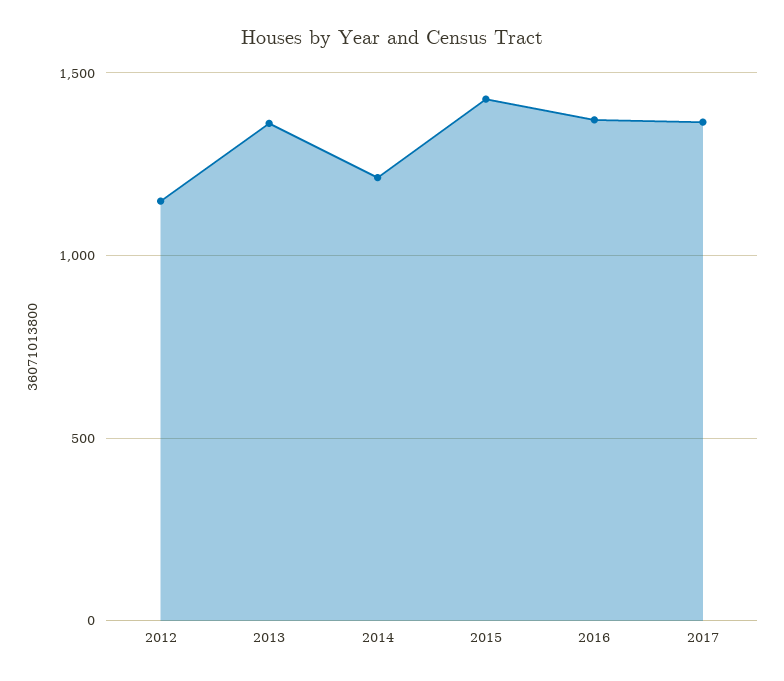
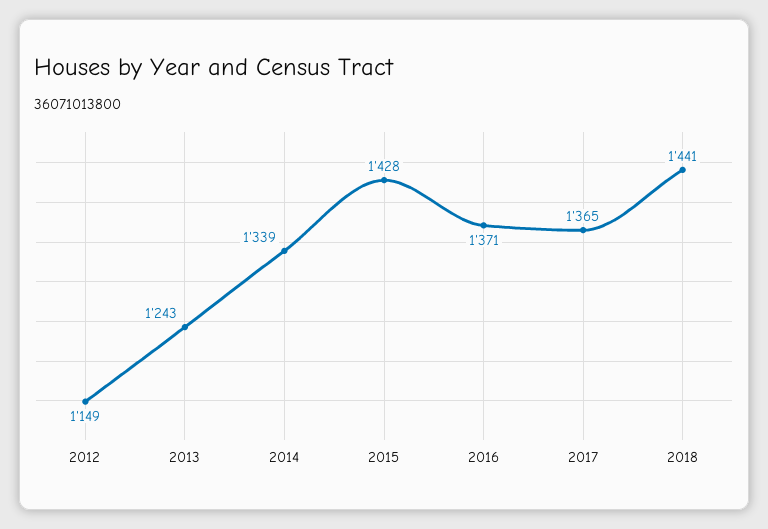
2013: 1350 -> 1243
2014: 1200 -> 1339
2018: none -> 1441

